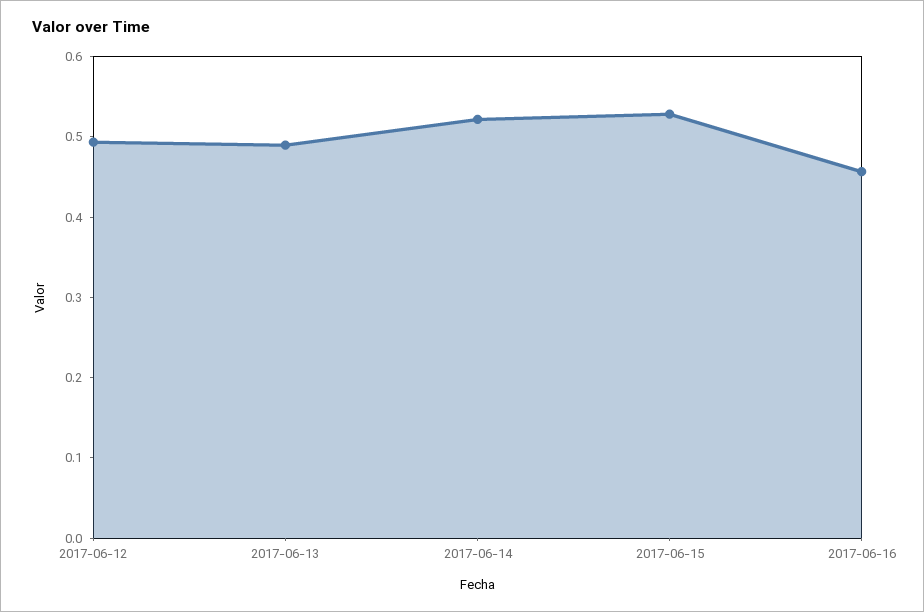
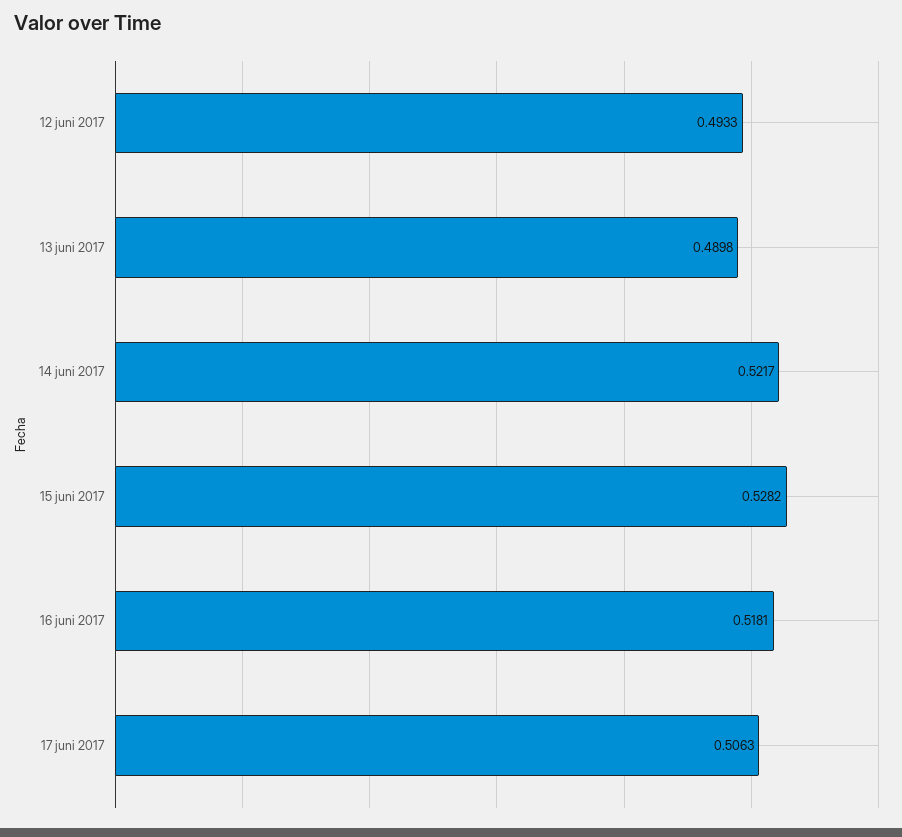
2017-06-16: 0.46 -> 0.5181
17 juni 2017: none -> 0.5063

